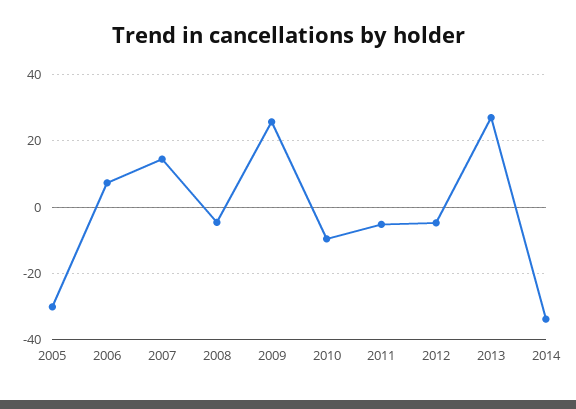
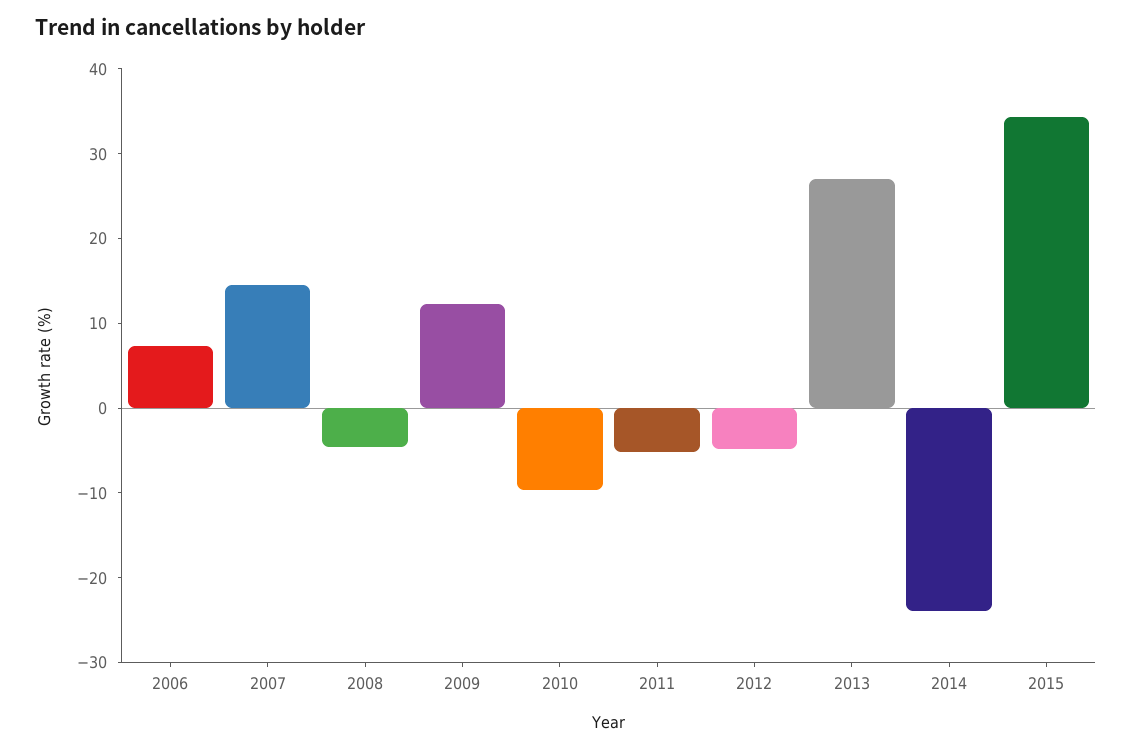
2005: -30 -> none
2009: 26 -> 12
2014: -34 -> -24
2015: none -> 34

